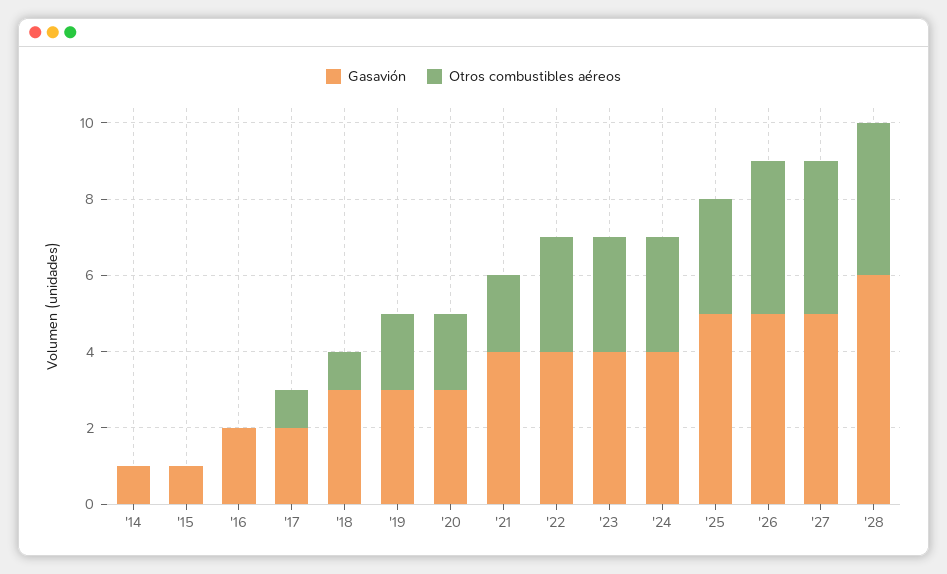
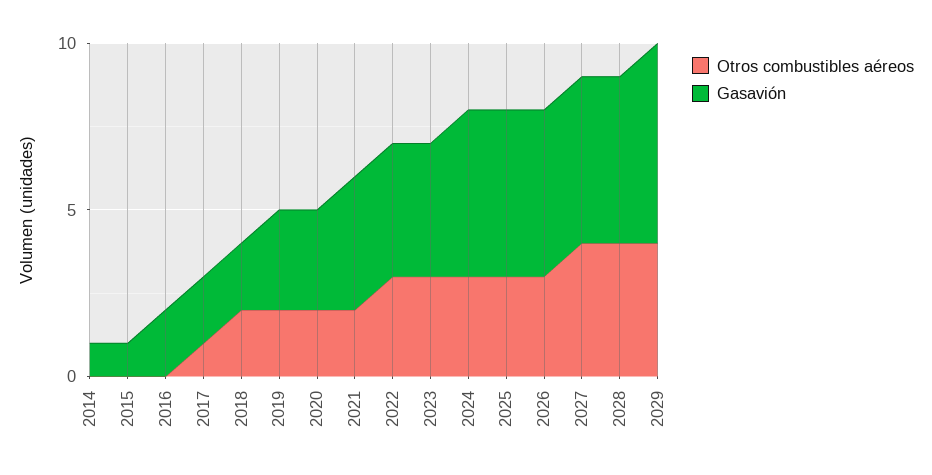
Gasavión, '18: 3 -> 2
Otros combustibles aéreos, '18: 1 -> 2
Gasavión, '24: 4 -> 5
Otros combustibles aéreos, '26: 4 -> 3
Gasavión, '28: 6 -> 5
Otros combustibles aéreos, 2029: none -> 4
Gasavión, 2029: none -> 6

